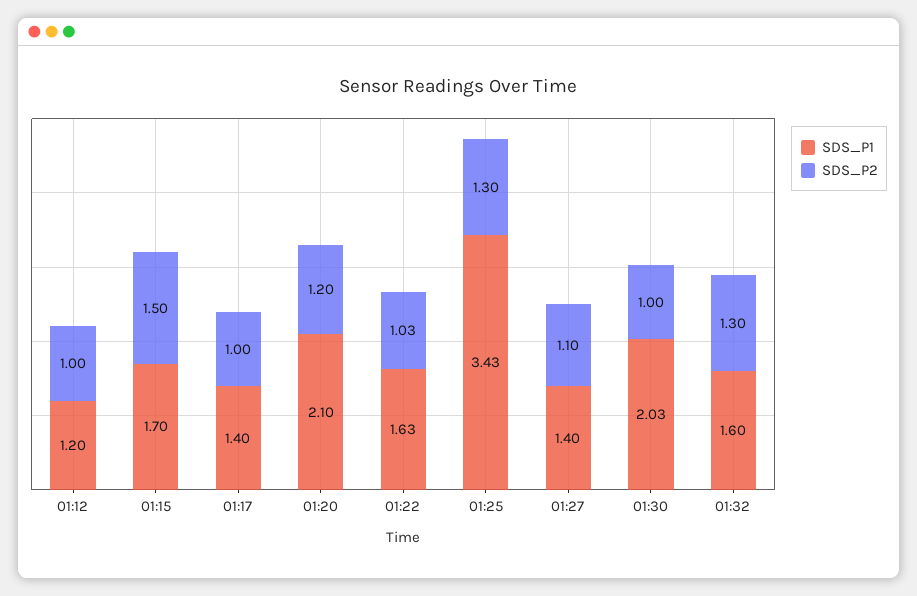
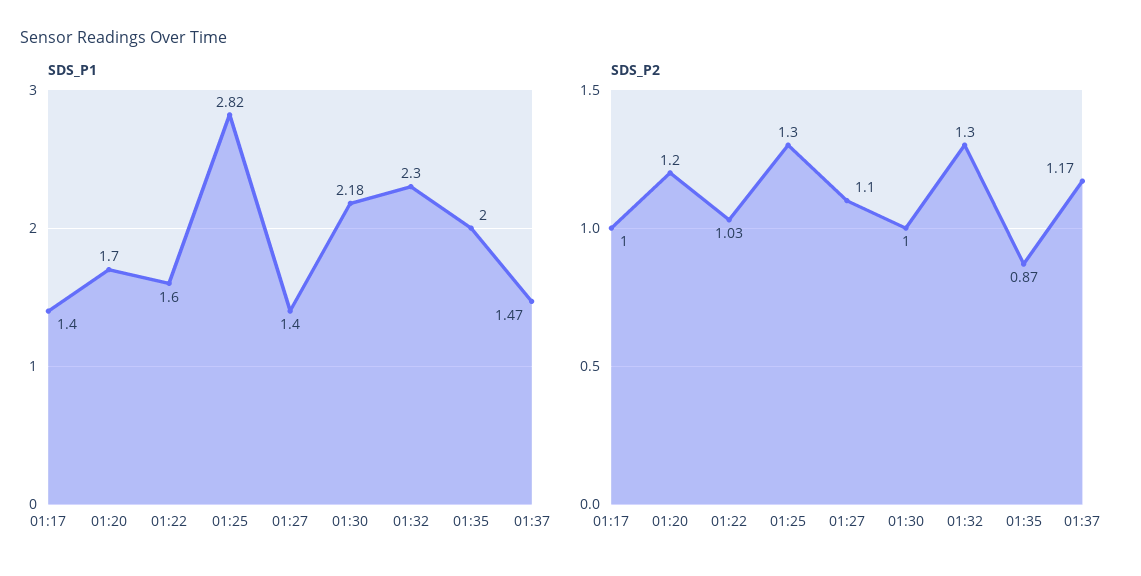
SDS_P1, 01:12: 1.2 -> none
SDS_P2, 01:12: 1 -> none
SDS_P1, 01:15: 1.7 -> none
SDS_P2, 01:15: 1.5 -> none
SDS_P1, 01:20: 2.1 -> 1.7
SDS_P1, 01:22: 1.63 -> 1.6
SDS_P1, 01:25: 3.43 -> 2.82
SDS_P1, 01:30: 2.03 -> 2.18
SDS_P1, 01:32: 1.6 -> 2.3
SDS_P1, 01:35: none -> 2
SDS_P1, 01:37: none -> 1.47
SDS_P2, 01:35: none -> 0.87
SDS_P2, 01:37: none -> 1.17

